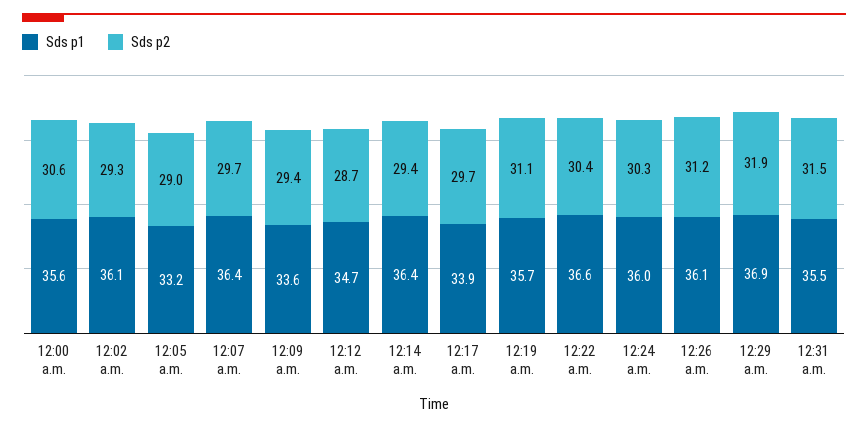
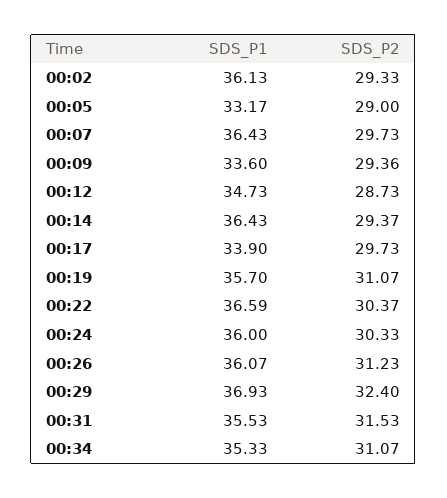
Sds p1, 12:00 a.m.: 35.6 -> none
Sds p2, 12:00 a.m.: 30.6 -> none
Sds p2, 12:29 a.m.: 31.9 -> 32.4
Sds p1, 00:34: none -> 35.33
Sds p2, 00:34: none -> 31.07

